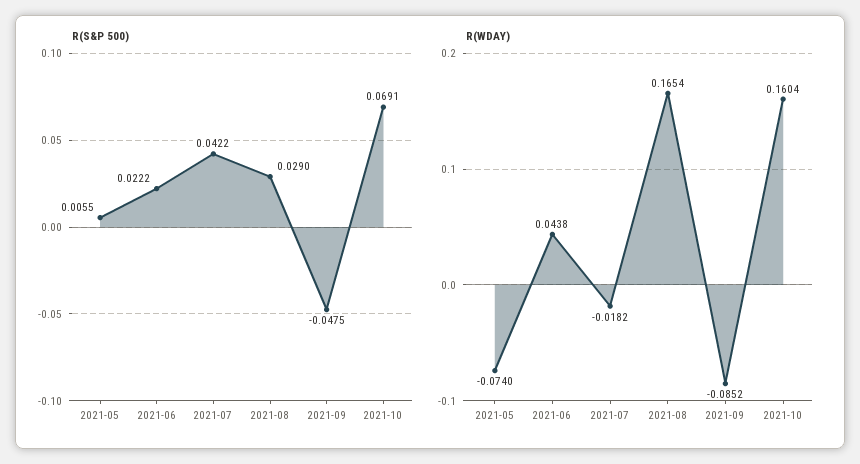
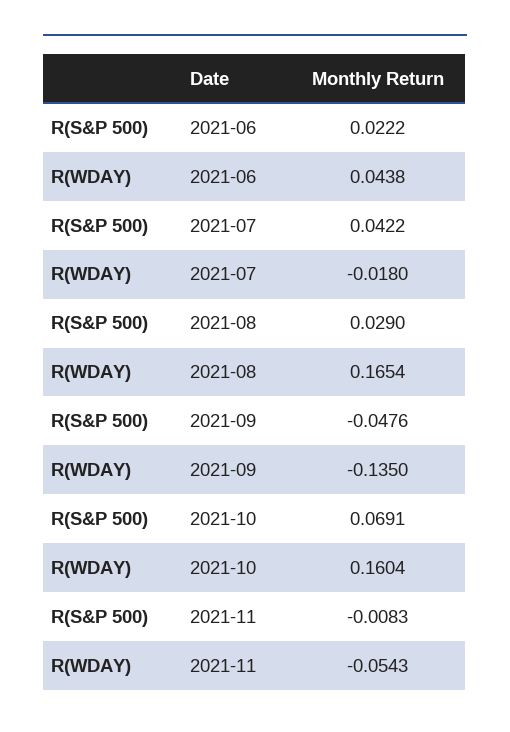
R(S&P 500), 2021-05: 0.0055 -> none
R(S&P 500), 2021-09: -0.0475 -> -0.0476
R(WDAY), 2021-05: -0.074 -> none
R(WDAY), 2021-07: -0.0182 -> -0.018
R(WDAY), 2021-09: -0.0852 -> -0.135
R(S&P 500), 2021-11: none -> -0.0083
R(WDAY), 2021-11: none -> -0.0543

